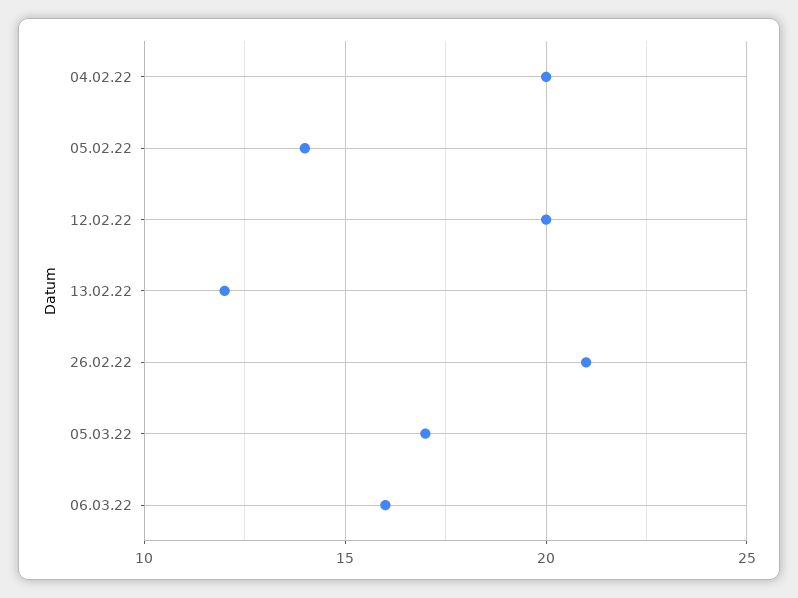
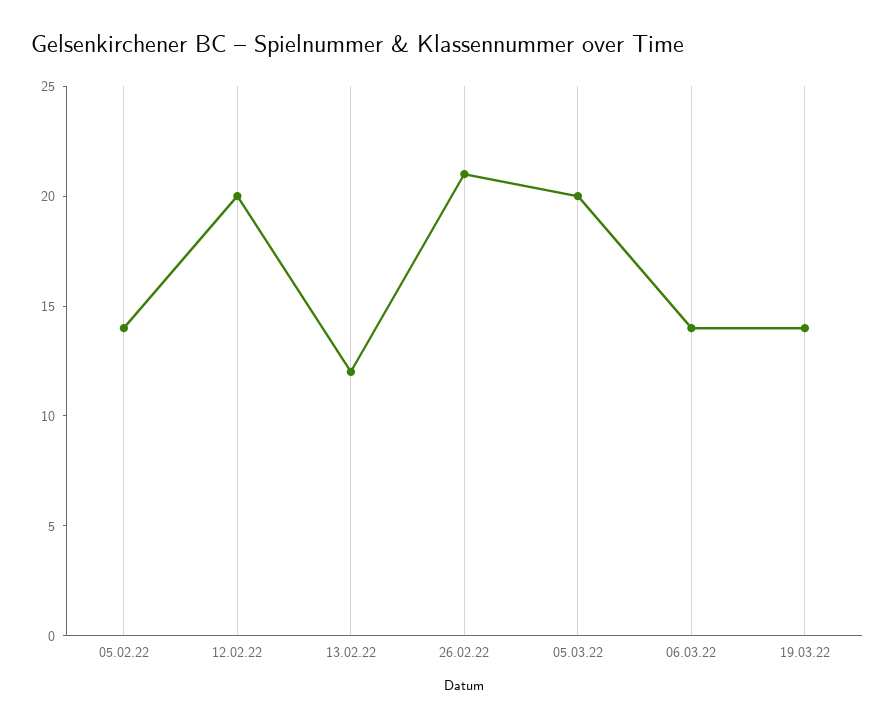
04.02.22: 20 -> none
05.03.22: 17 -> 20
06.03.22: 16 -> 14
19.03.22: none -> 14

